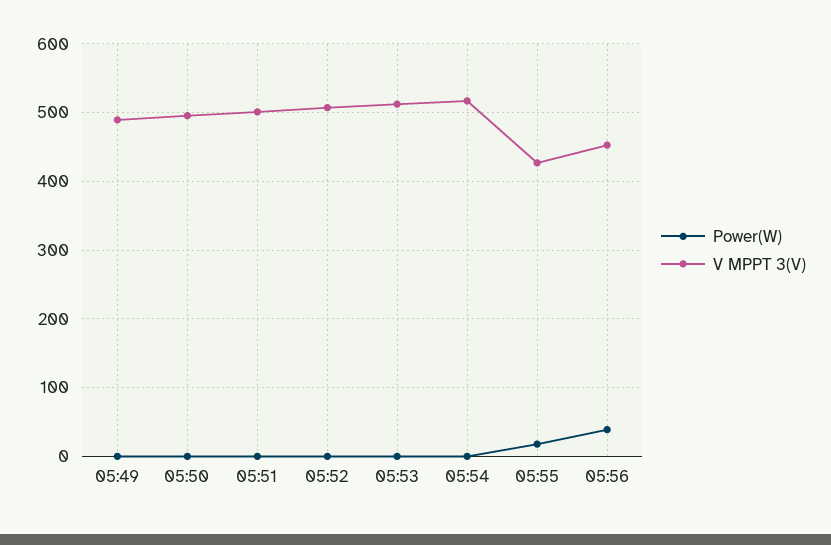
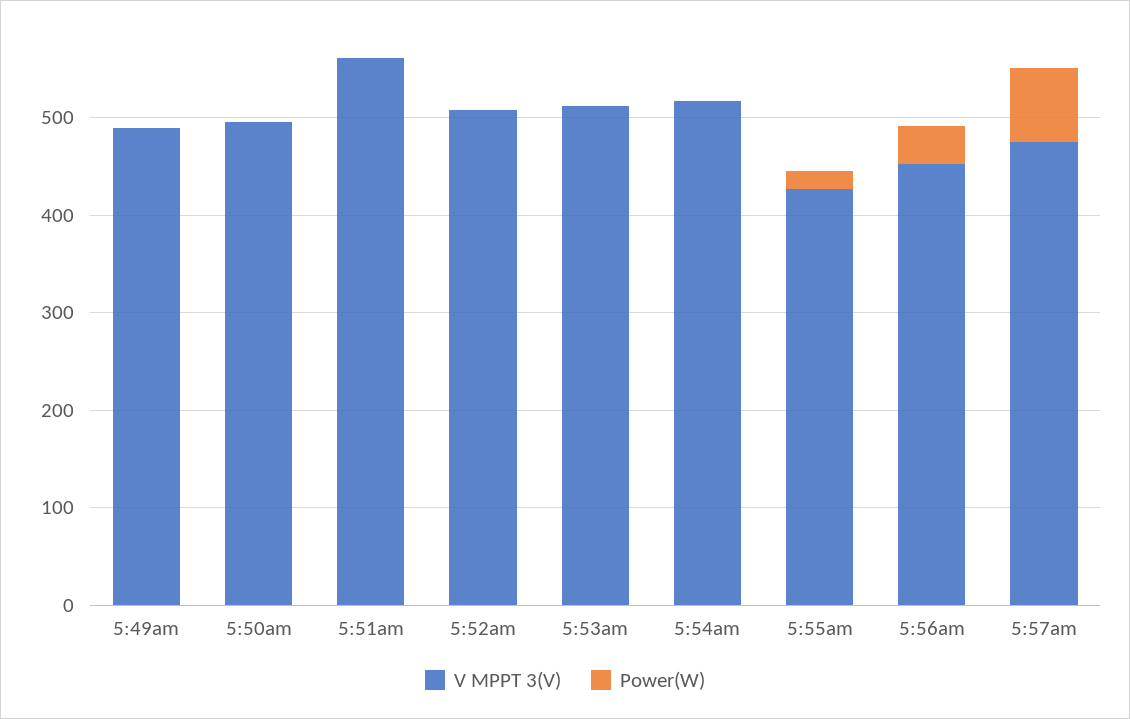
V MPPT 3(V), 05:51: 500 -> 560
V MPPT 3(V), 5:57am: none -> 480
Power(W), 5:57am: none -> 80

